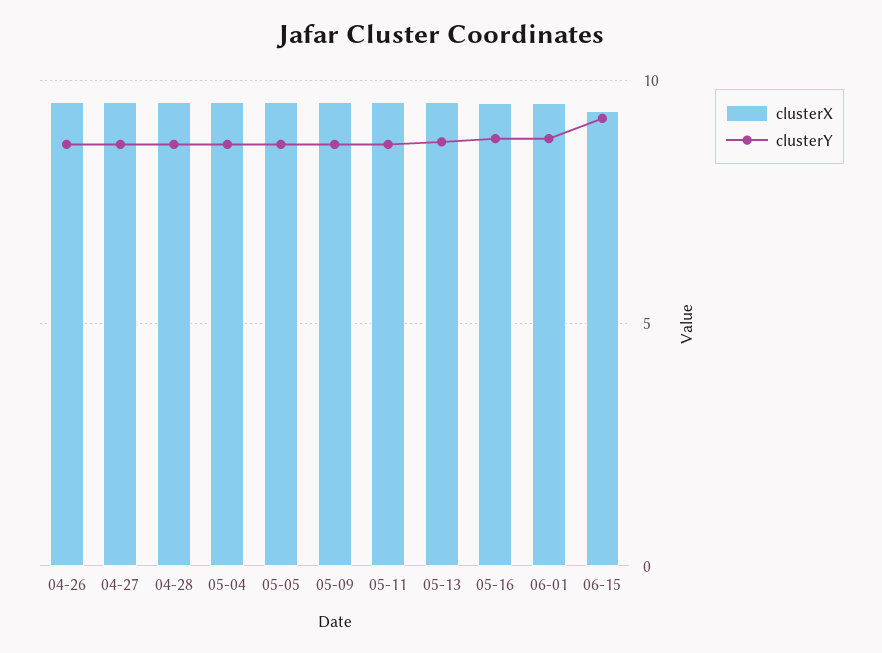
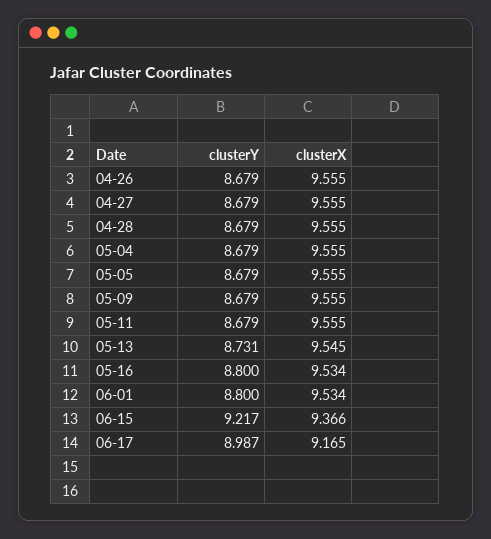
clusterY, 06-17: none -> 8.987
clusterX, 06-17: none -> 9.165

